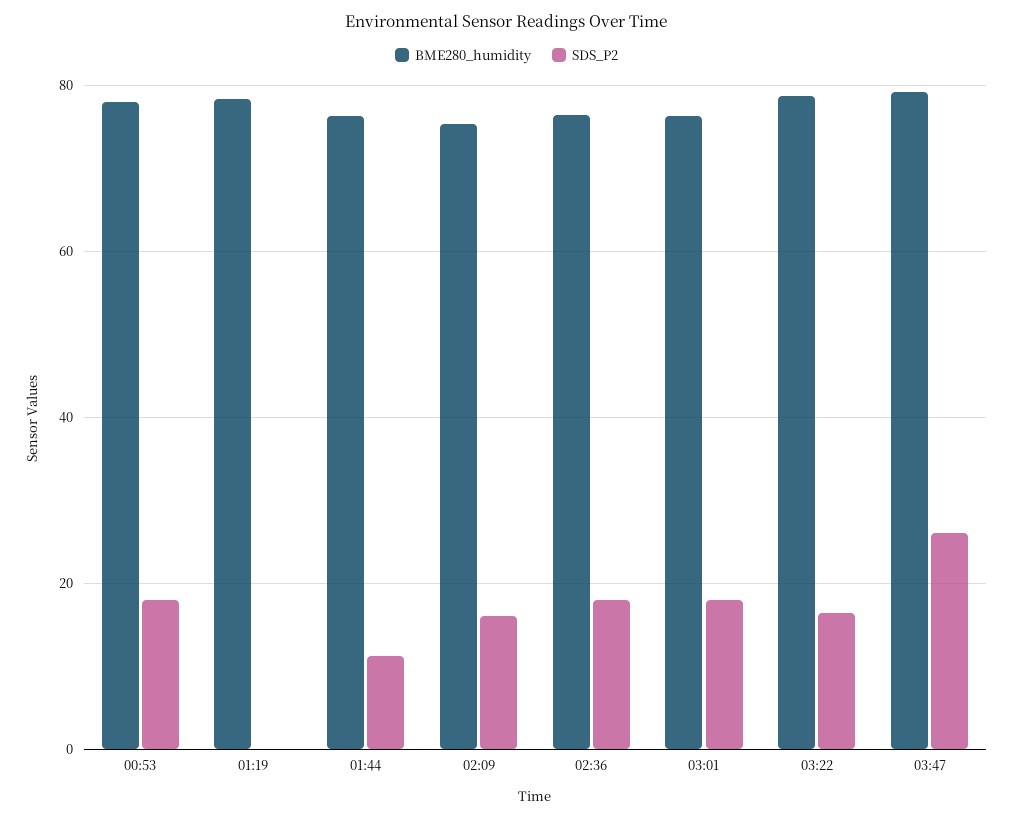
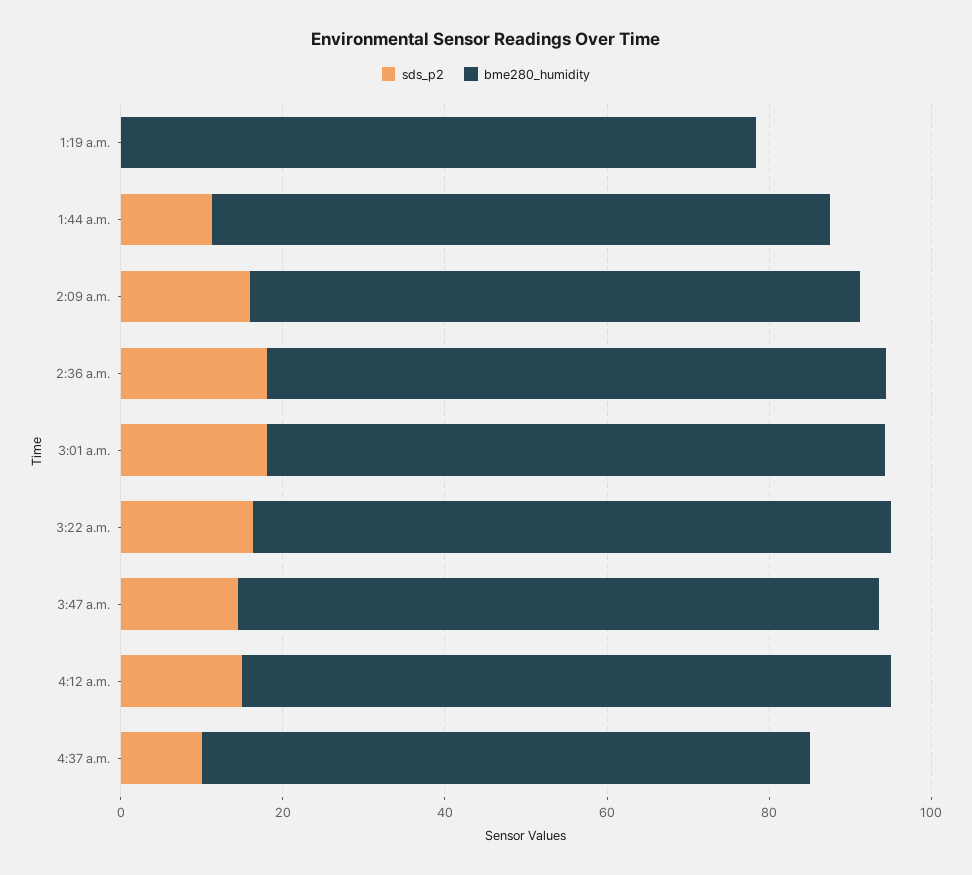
BME280_humidity, 00:53: 78 -> none
SDS_P2, 00:53: 18 -> none
SDS_P2, 03:47: 26 -> 15
SDS_P2, 4:12 a.m.: none -> 15
BME280_humidity, 4:12 a.m.: none -> 80
SDS_P2, 4:37 a.m.: none -> 10
BME280_humidity, 4:37 a.m.: none -> 75

